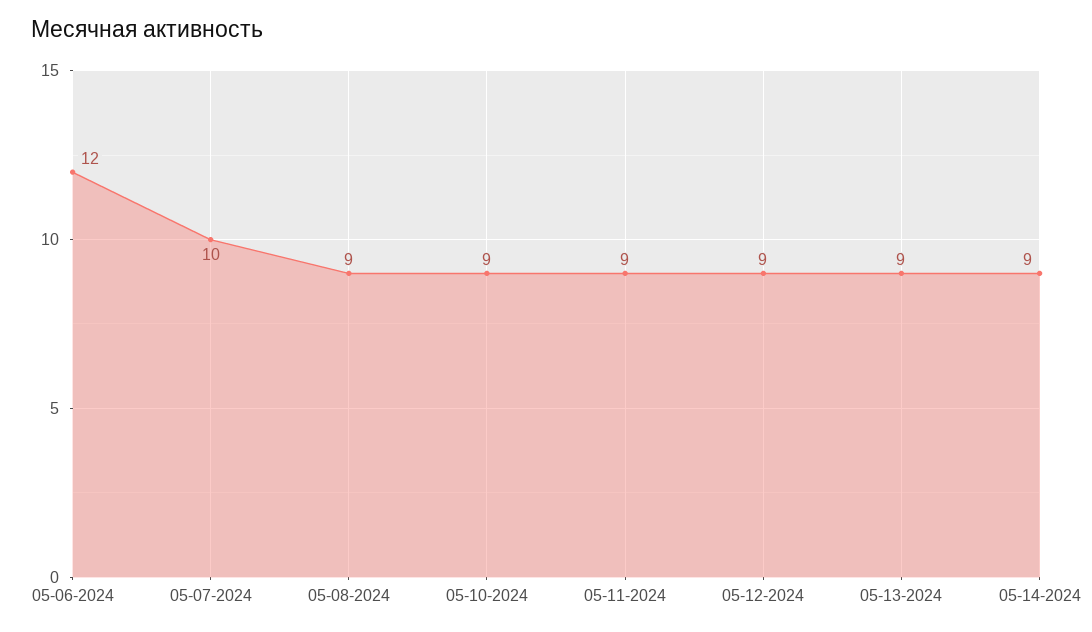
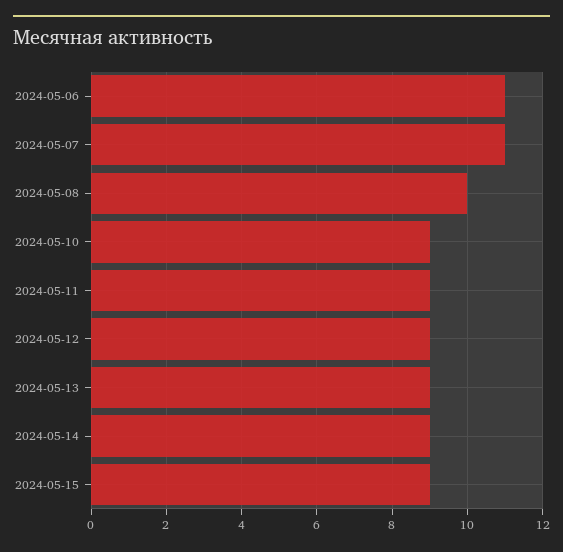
05-06-2024: 12 -> 11
05-07-2024: 10 -> 11
05-08-2024: 9 -> 10
2024-05-15: none -> 9

